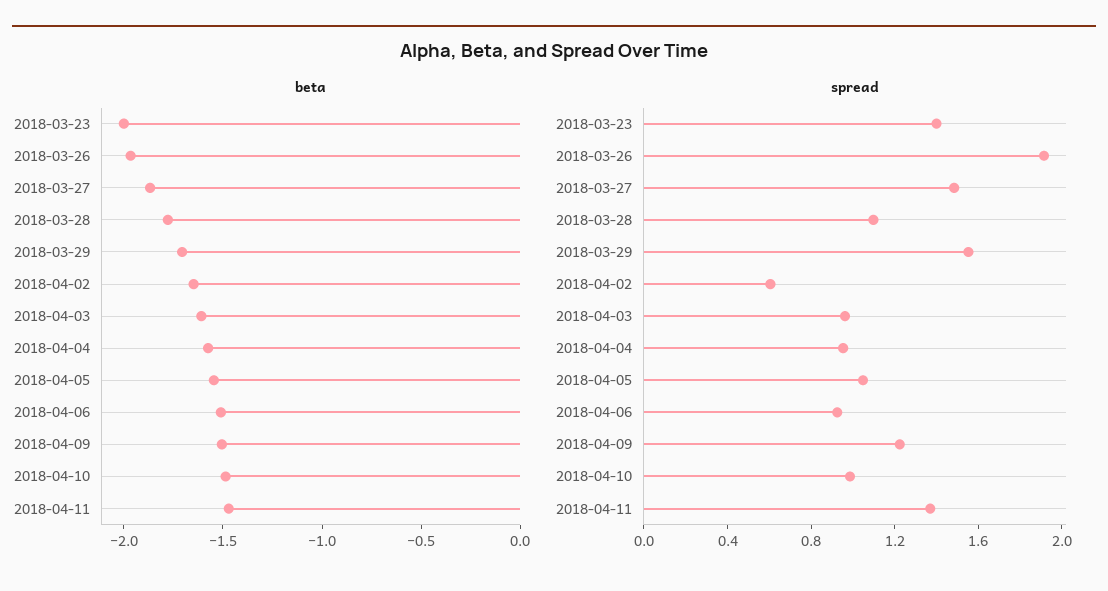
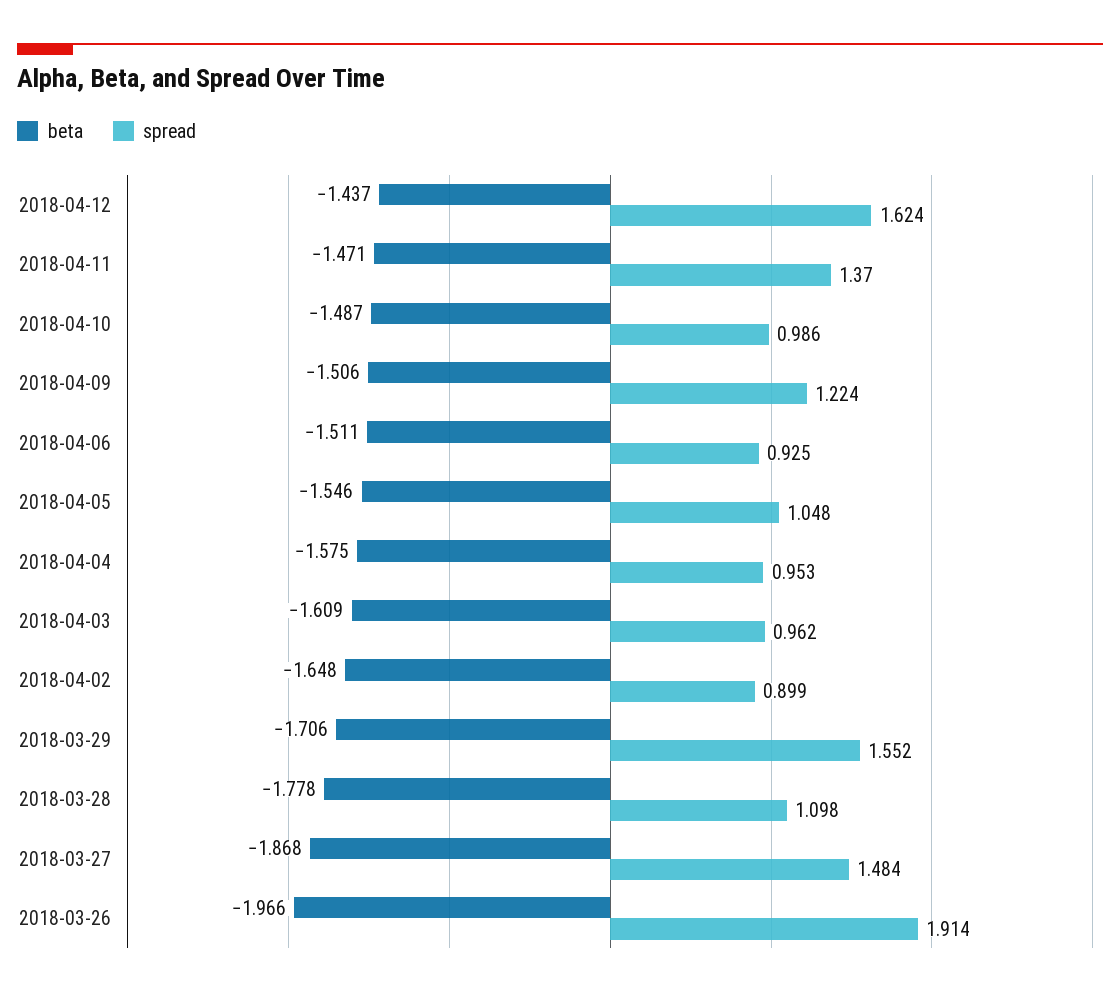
beta, 2018-03-23: -2 -> none
spread, 2018-03-23: 1.4 -> none
spread, 2018-04-02: 0.6 -> 0.899
beta, 2018-04-12: none -> -1.437
spread, 2018-04-12: none -> 1.624

